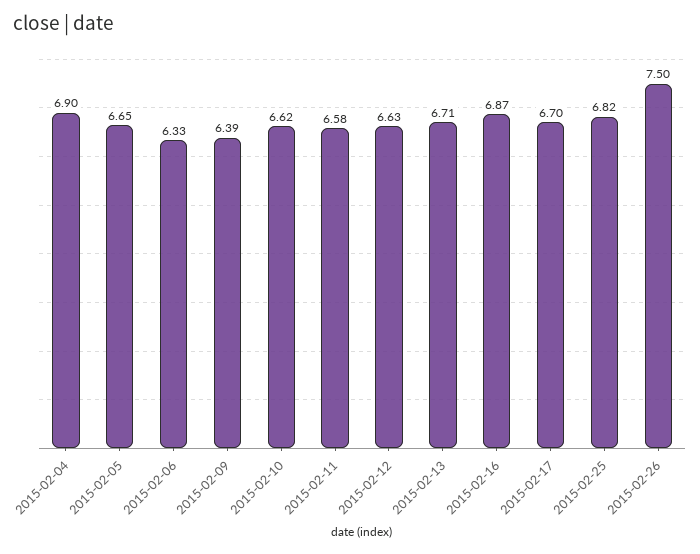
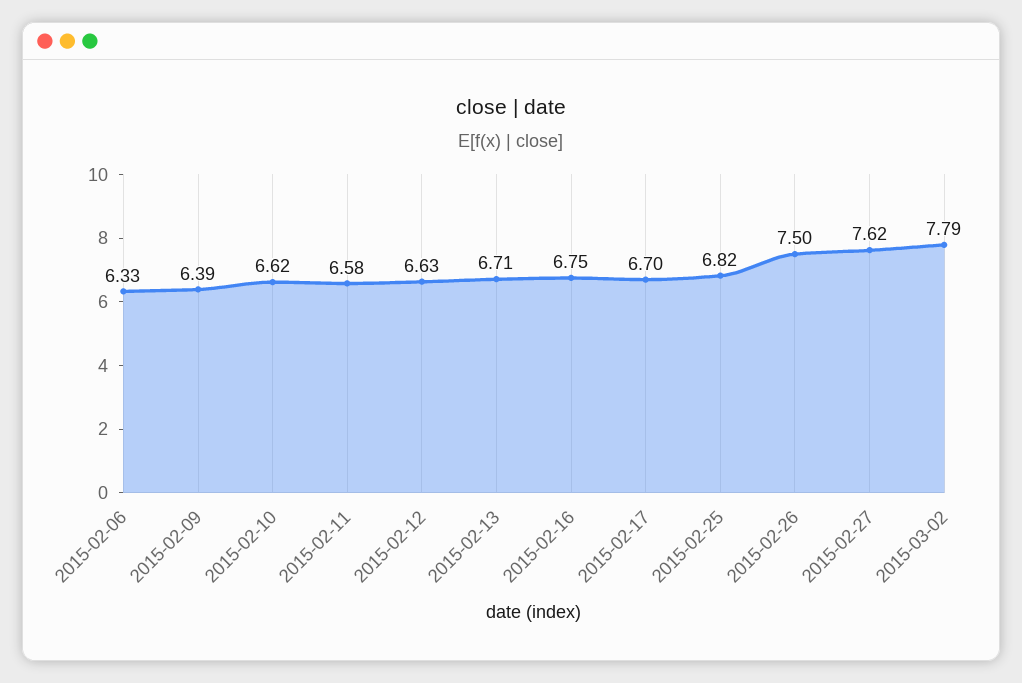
2015-02-04: 6.9 -> none
2015-02-05: 6.65 -> none
2015-02-16: 6.87 -> 6.75
2015-02-27: none -> 7.62
2015-03-02: none -> 7.79

